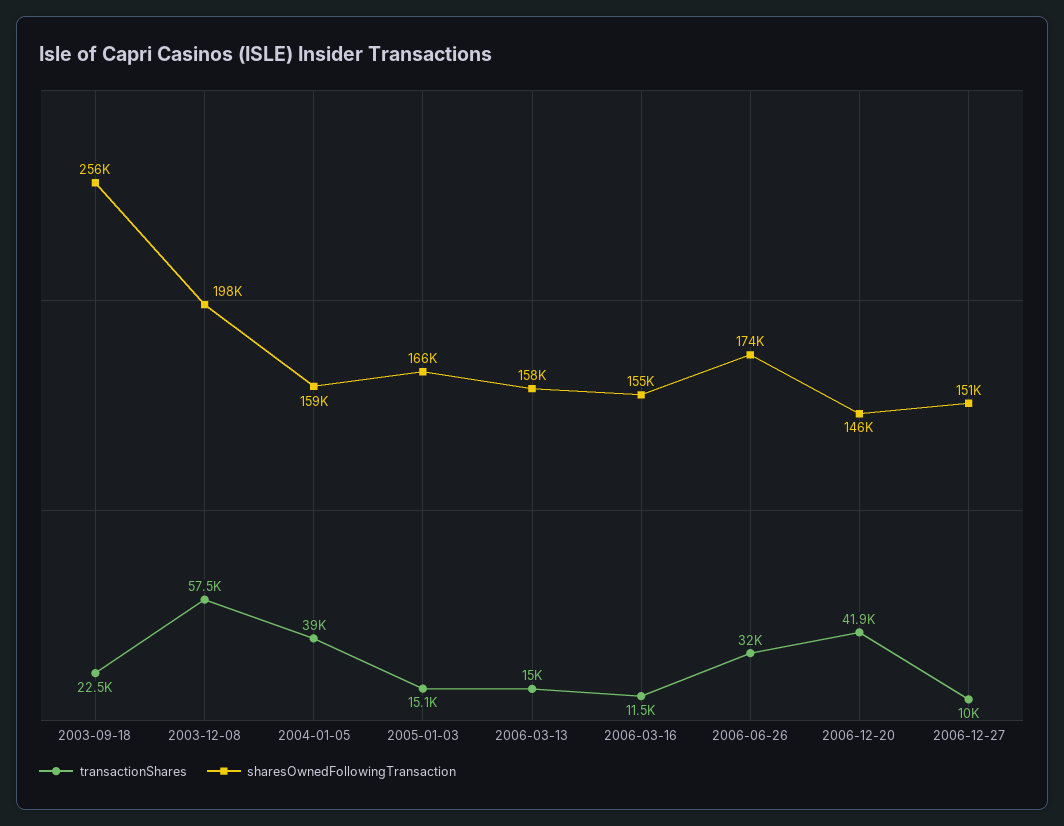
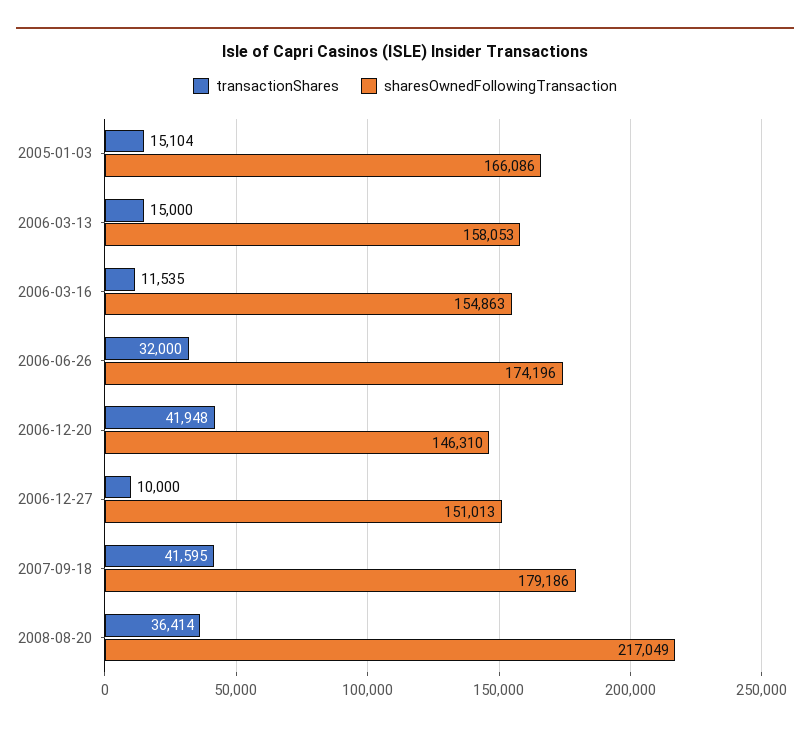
transactionShares, 2003-09-18: 22500 -> none
sharesOwnedFollowingTransaction, 2003-09-18: 256000 -> none
transactionShares, 2003-12-08: 57500 -> none
sharesOwnedFollowingTransaction, 2003-12-08: 198000 -> none
transactionShares, 2004-01-05: 39000 -> none
sharesOwnedFollowingTransaction, 2004-01-05: 159000 -> none
transactionShares, 2007-09-18: none -> 41595
sharesOwnedFollowingTransaction, 2007-09-18: none -> 179186
transactionShares, 2008-08-20: none -> 36414
sharesOwnedFollowingTransaction, 2008-08-20: none -> 217049

